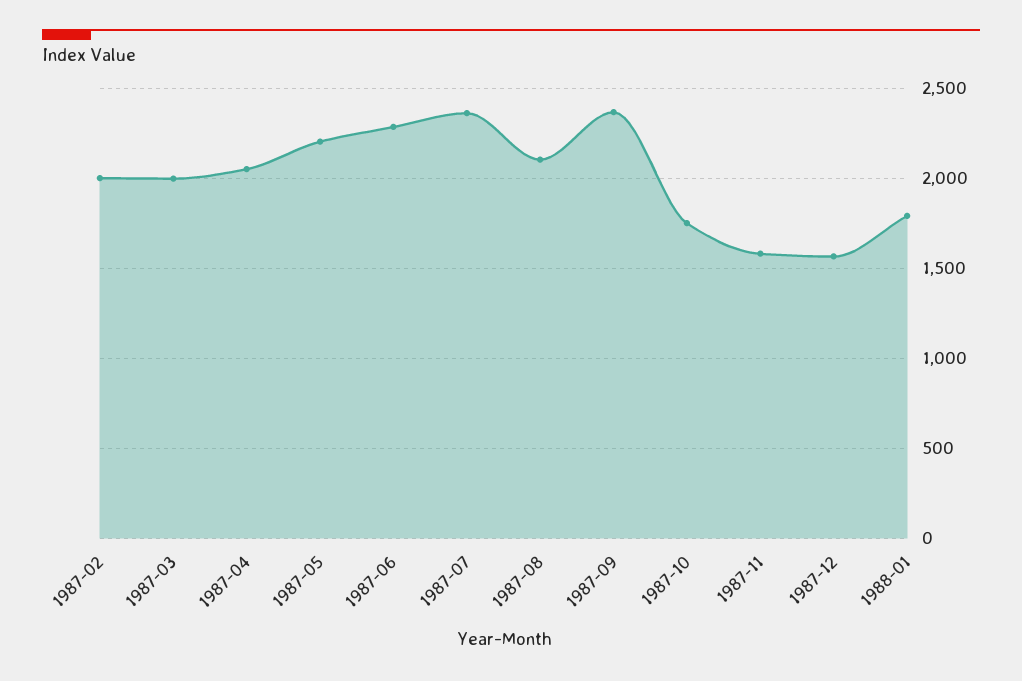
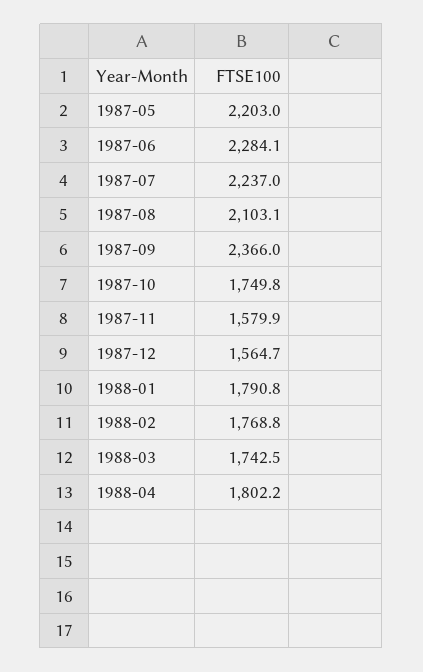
1987-02: 2000 -> none
1987-03: 2000 -> none
1987-04: 2050 -> none
1987-07: 2350 -> 2237
1988-02: none -> 1768.8
1988-03: none -> 1742.5
1988-04: none -> 1802.2

